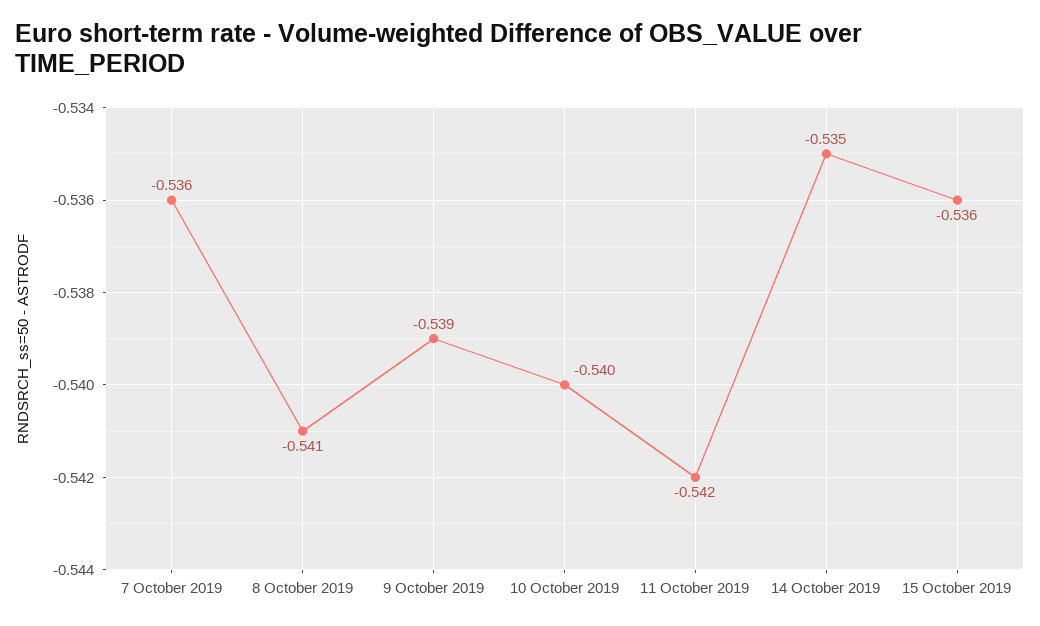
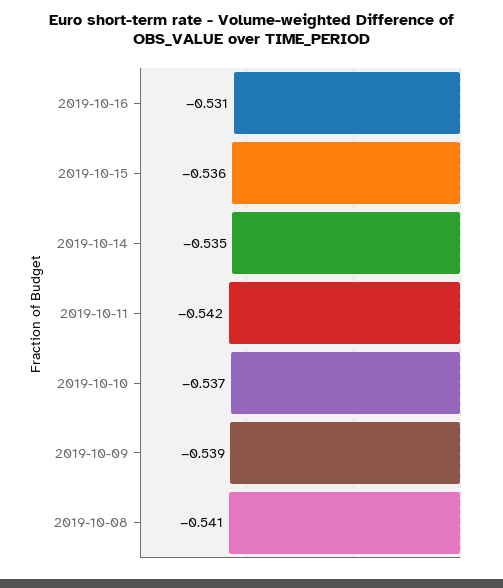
7 October 2019: -0.536 -> none
10 October 2019: -0.54 -> -0.537
2019-10-16: none -> -0.531

